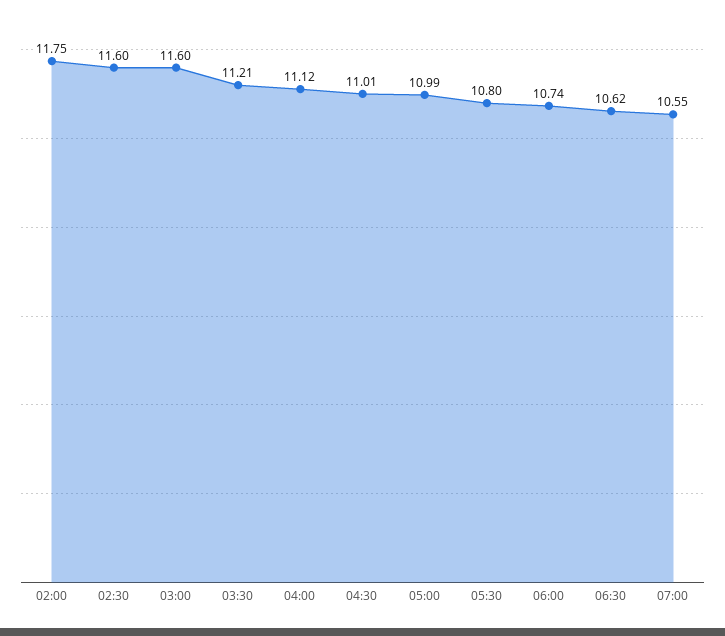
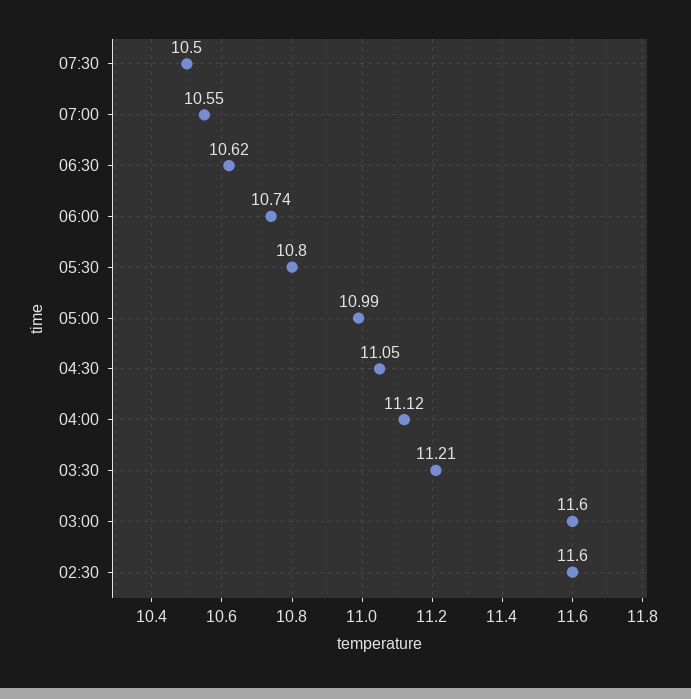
02:00: 11.75 -> none
04:30: 11.01 -> 11.05
07:30: none -> 10.5

